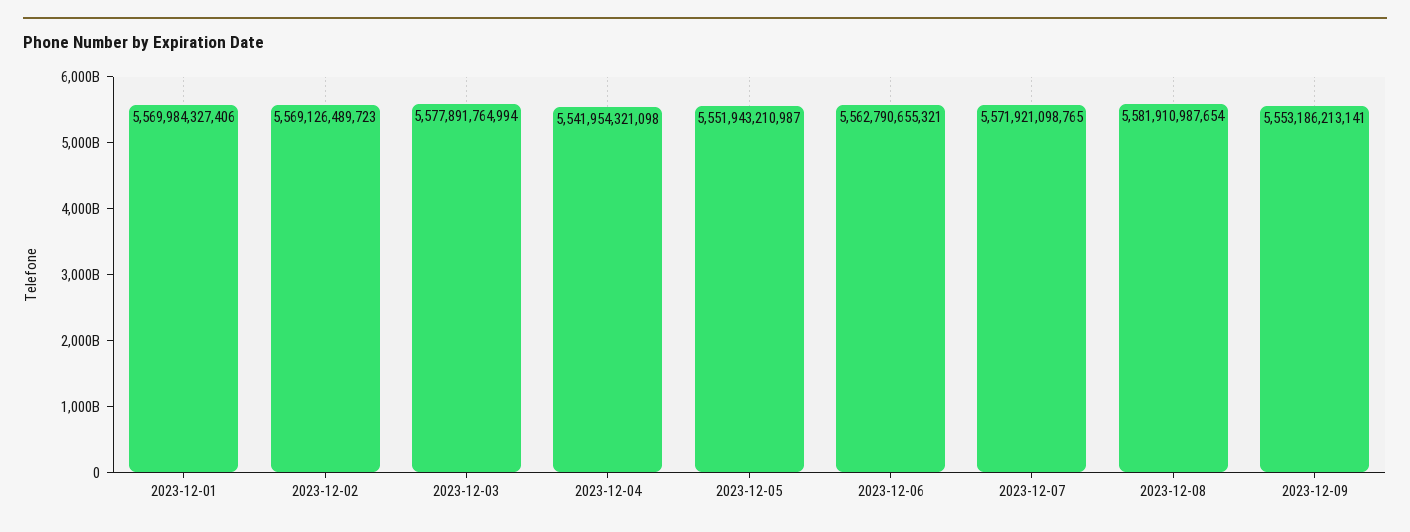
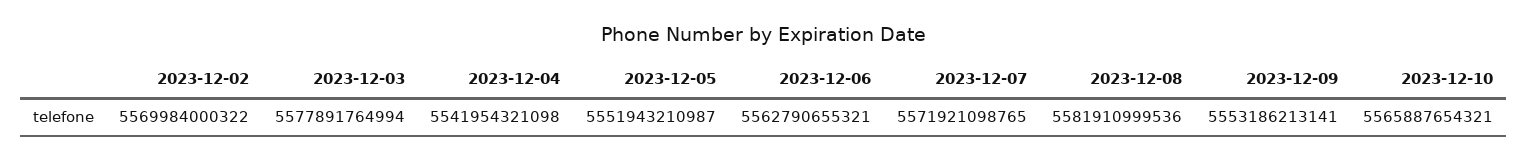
2023-12-01: 5569984327406 -> none
2023-12-02: 5569126489723 -> 5569984000322
2023-12-08: 5581910987654 -> 5581910999536
2023-12-10: none -> 5565887654321

